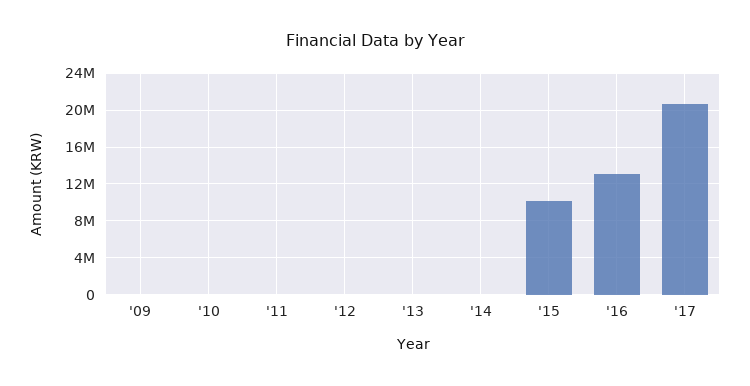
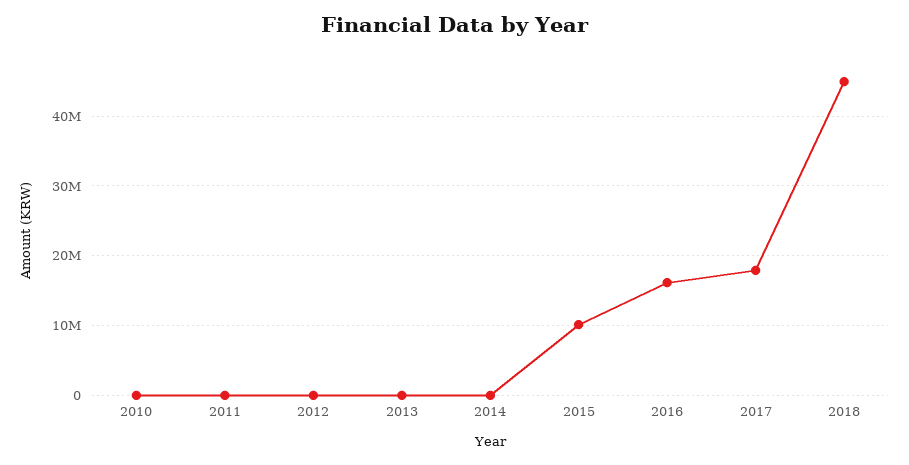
'09: 0 -> none
'16: 13000000 -> 16000000
'17: 21000000 -> 18000000
2018: none -> 45000000

